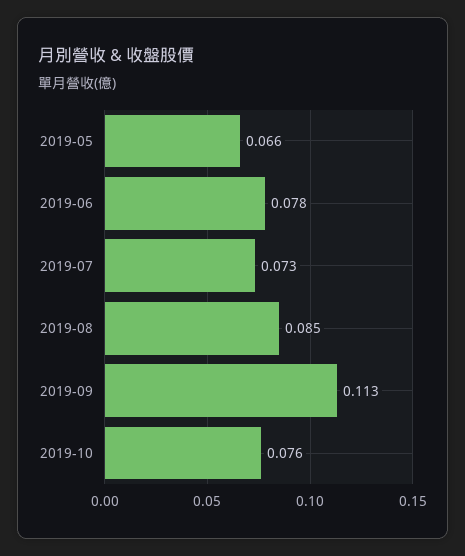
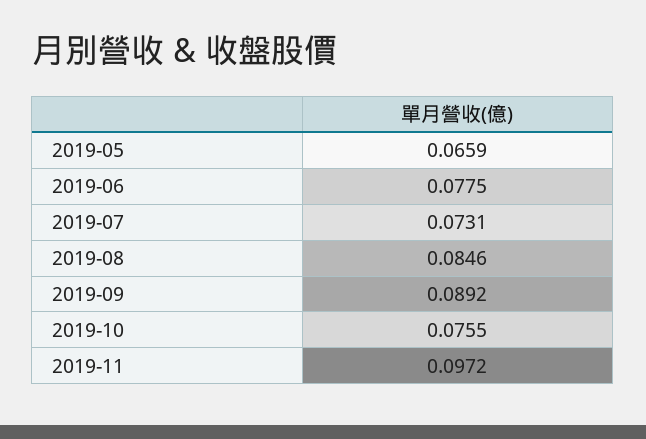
2019-09: 0.113 -> 0.0892
2019-11: none -> 0.0972

